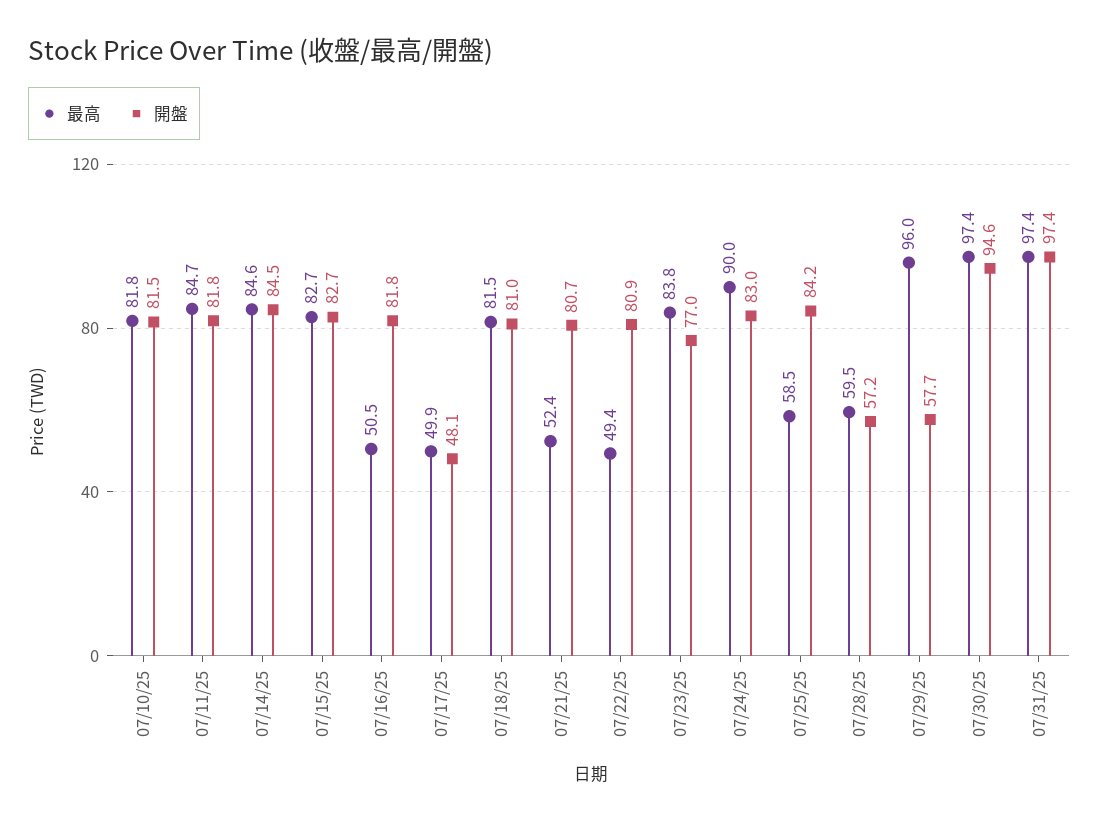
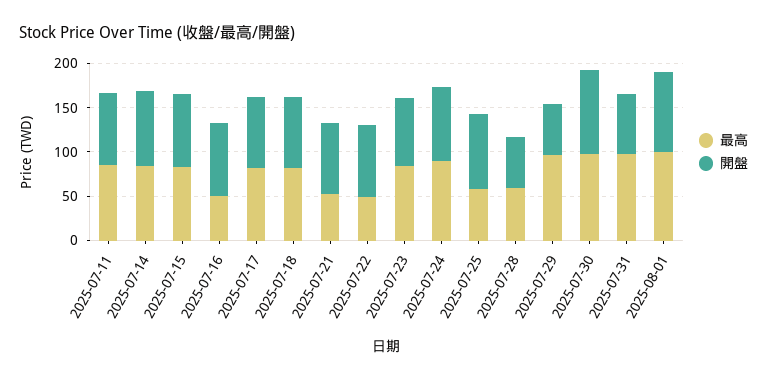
最高, 07/10/25: 81.8 -> none
開盤, 07/10/25: 81.5 -> none
最高, 07/17/25: 49.9 -> 80
開盤, 07/17/25: 48.1 -> 80
開盤, 07/31/25: 97.4 -> 70
最高, 2025-08-01: none -> 100
開盤, 2025-08-01: none -> 90

